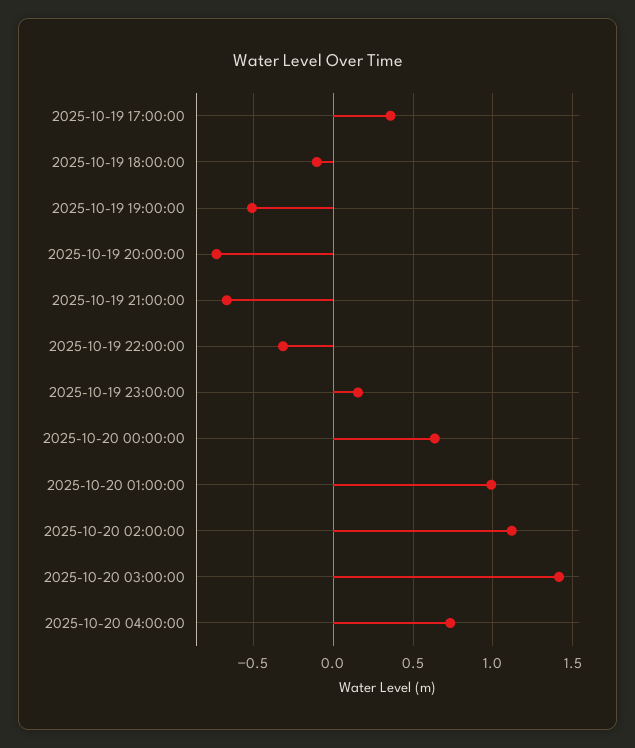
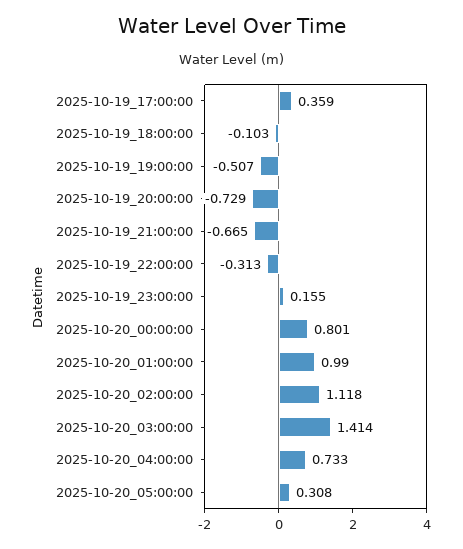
2025-10-20 00:00:00: 0.65 -> 0.801
2025-10-20_05:00:00: none -> 0.308

